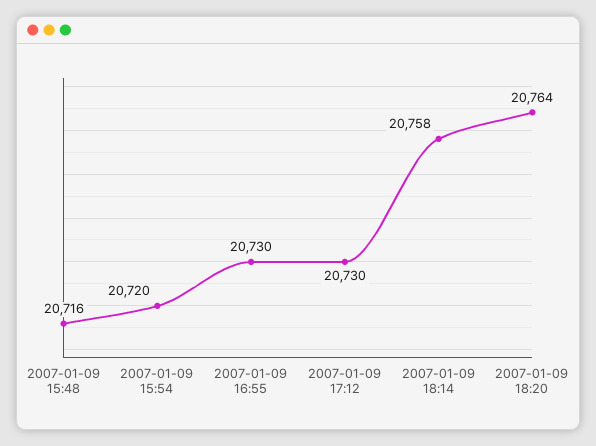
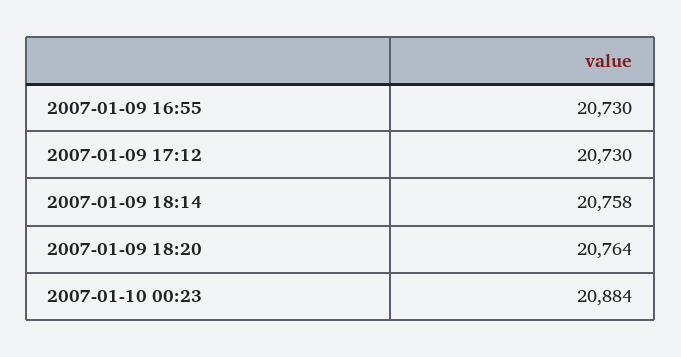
2007-01-09 15:48: 20716 -> none
2007-01-09 15:54: 20720 -> none
2007-01-10 00:23: none -> 20884

